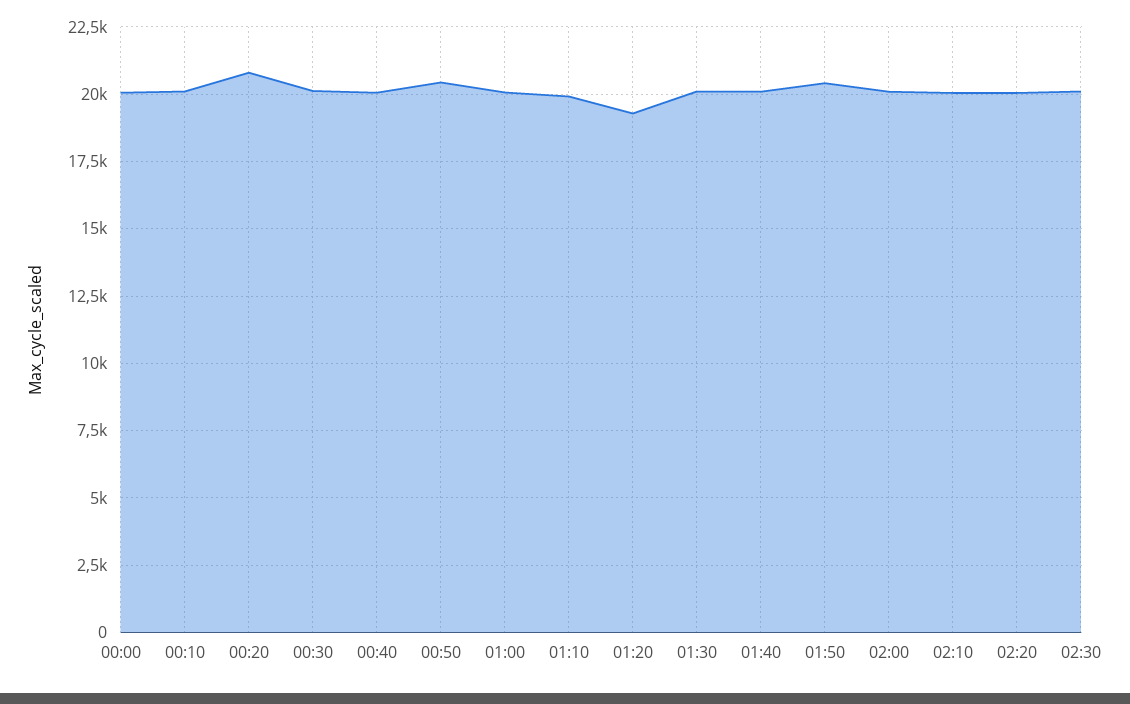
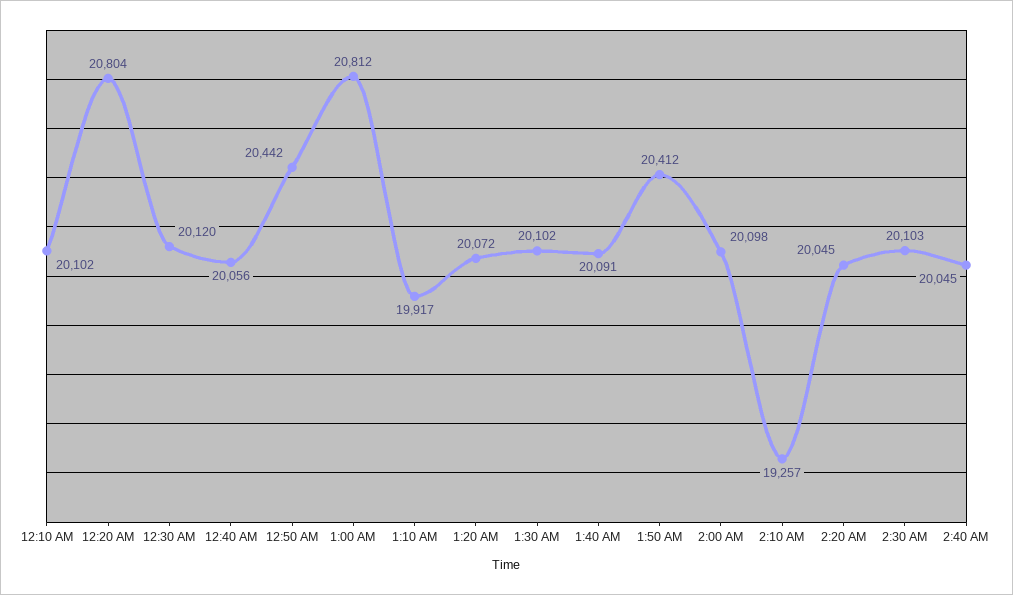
00:00: 20000 -> none
01:00: 20000 -> 20812
01:20: 19250 -> 20072
02:10: 20000 -> 19257
2:40 AM: none -> 20045

